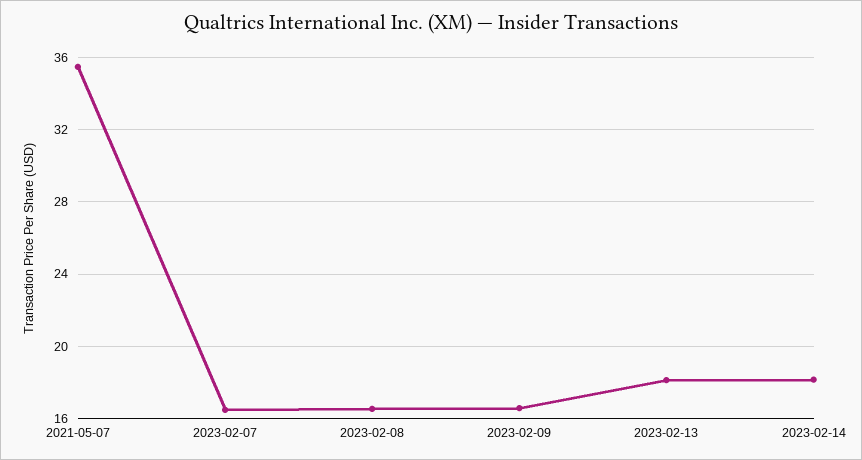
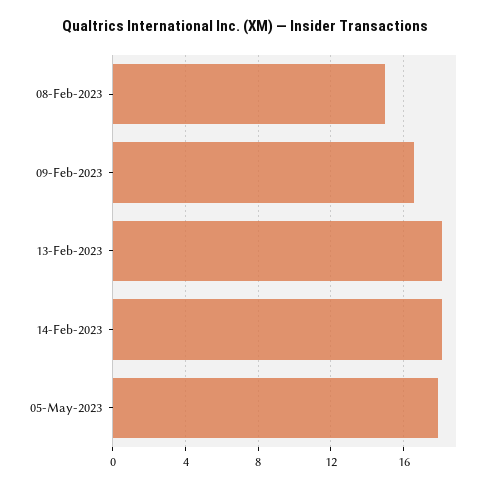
2021-05-07: 35.5 -> none
2023-02-07: 16.5 -> none
2023-02-08: 16.5 -> 15
05-May-2023: none -> 18

